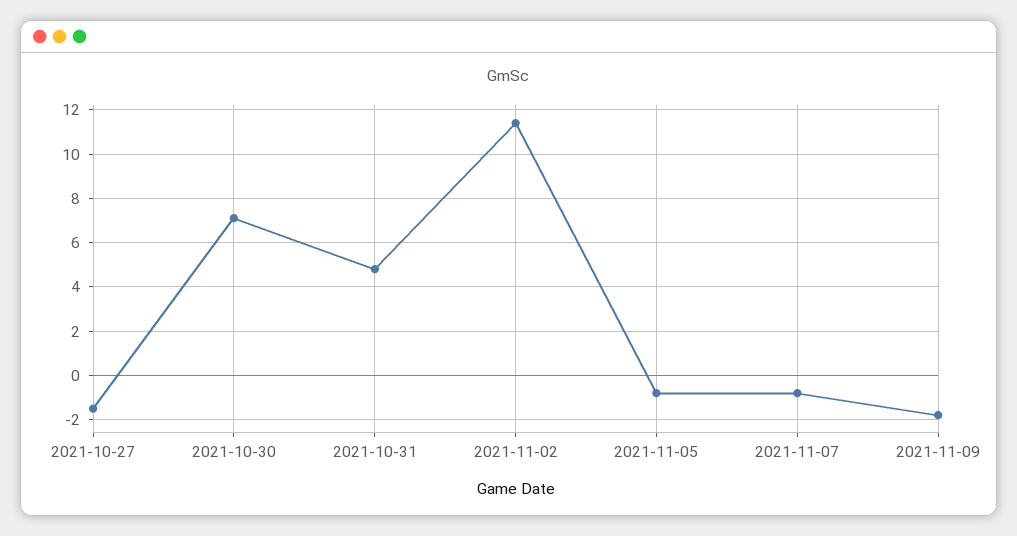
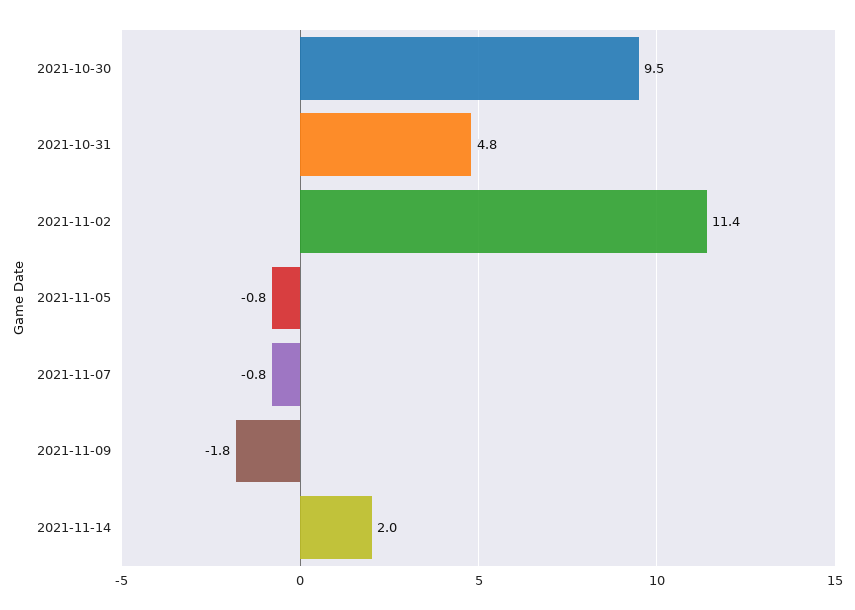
2021-10-27: -1.5 -> none
2021-10-30: 7 -> 9.5
2021-11-14: none -> 2

